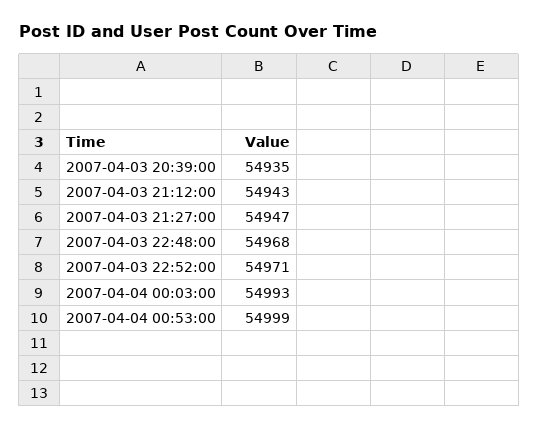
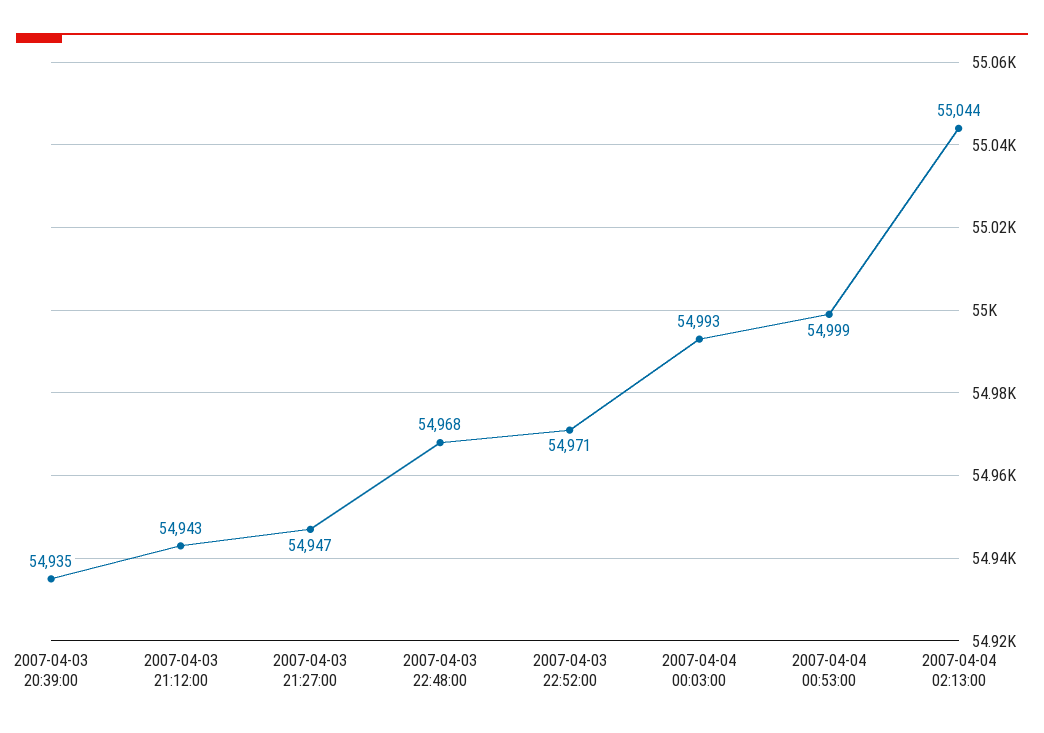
2007-04-04 02:13:00: none -> 55044

